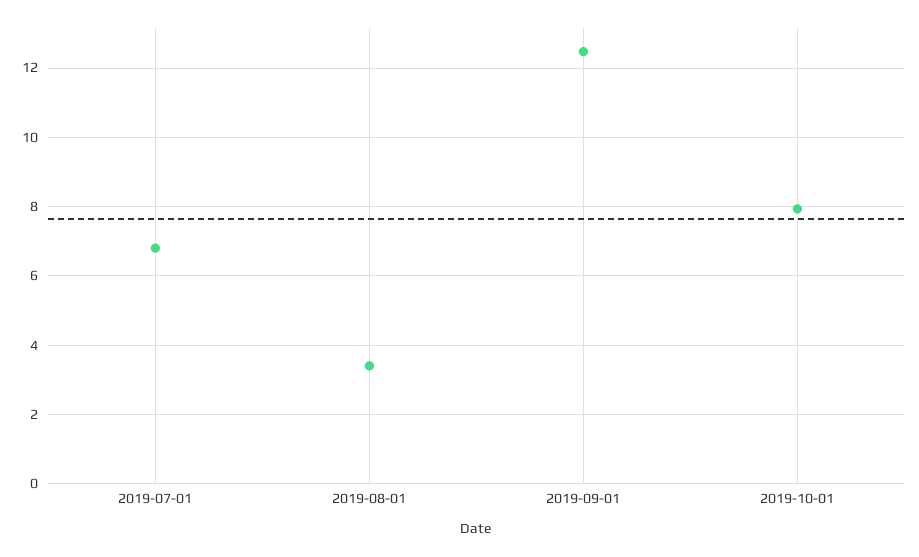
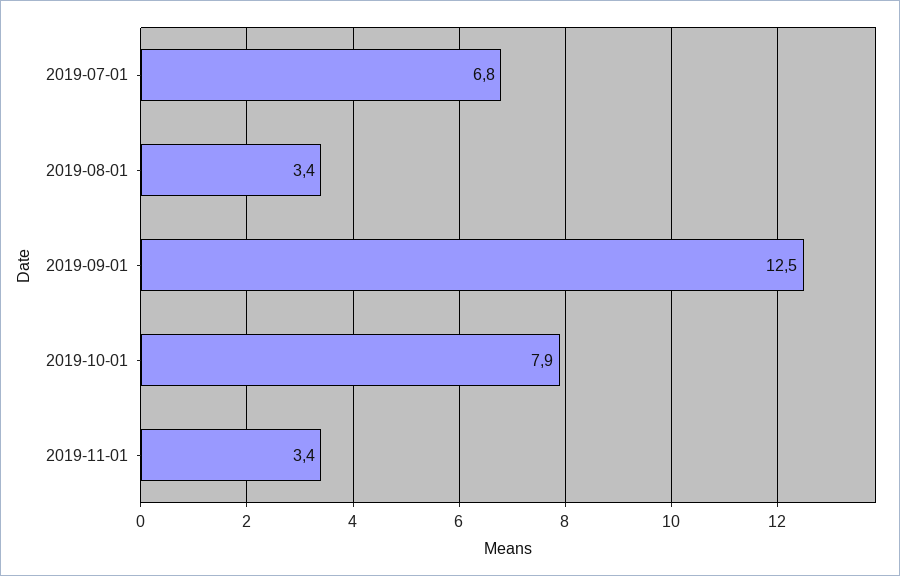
2019-11-01: none -> 3.4

